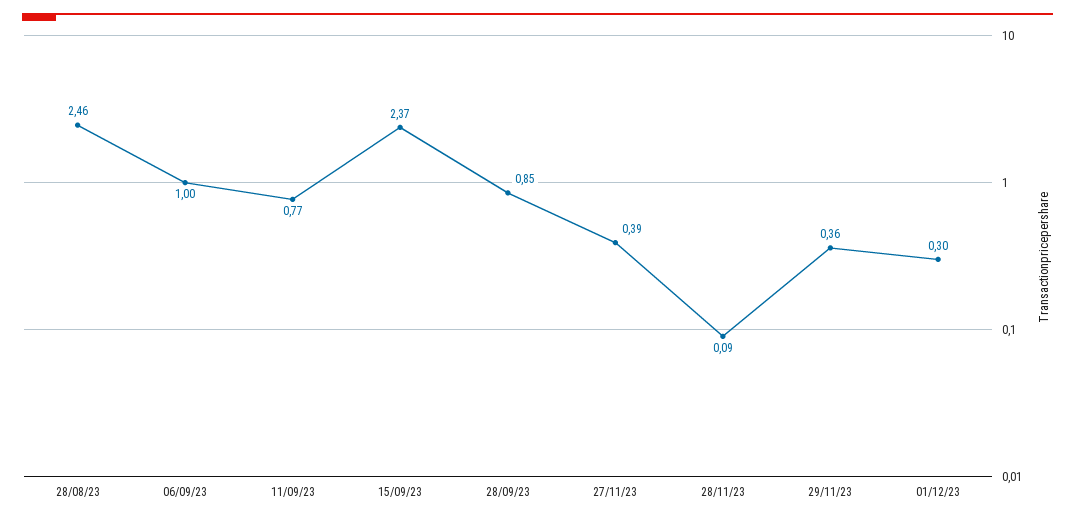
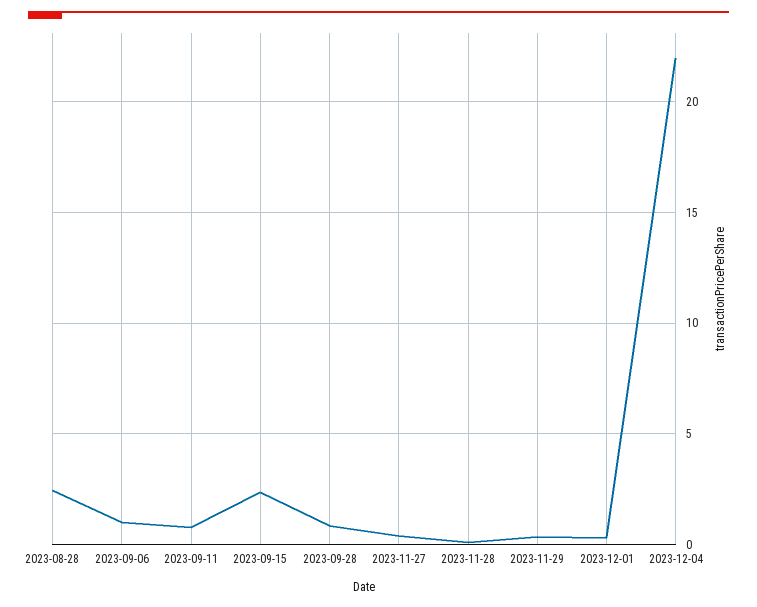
2023-12-04: none -> 22

